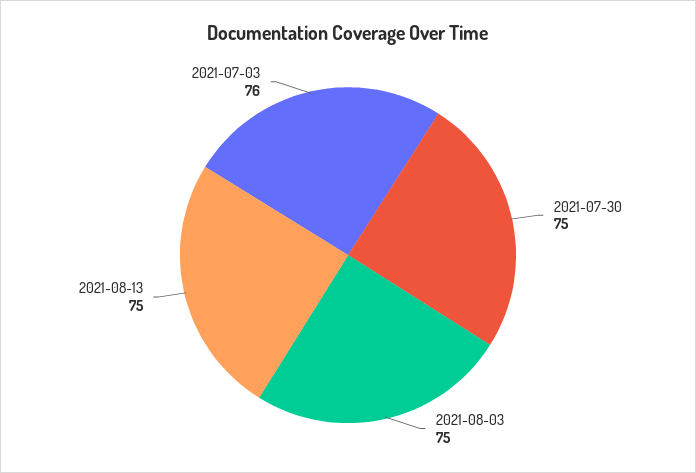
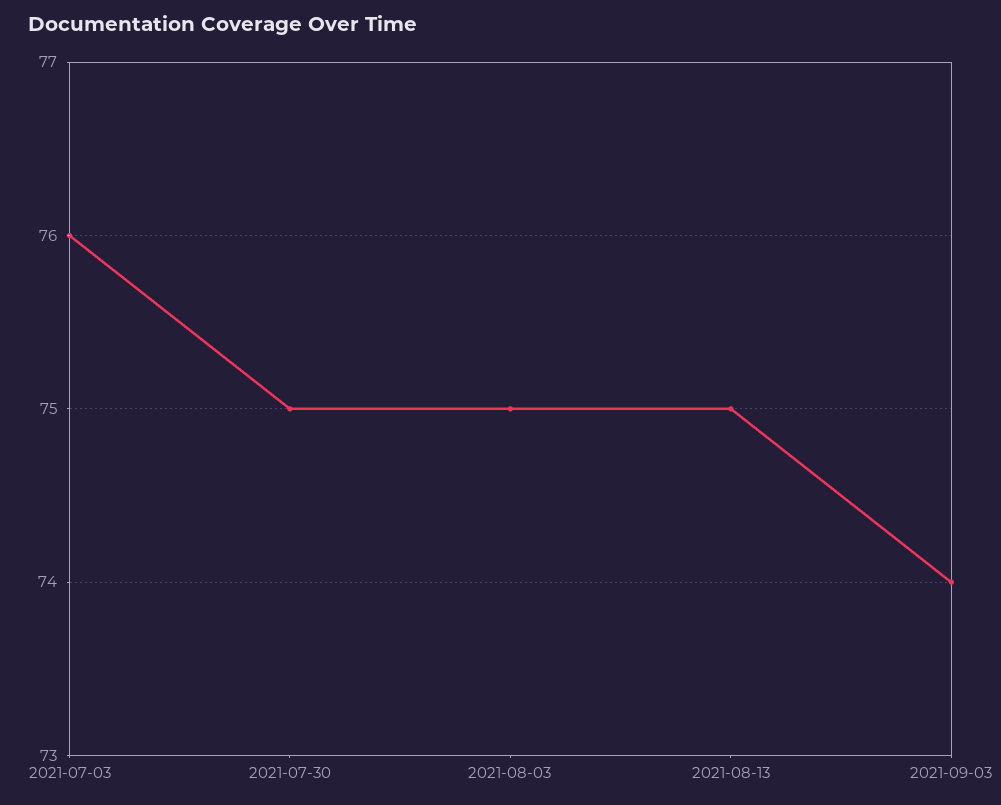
2021-09-03: none -> 74

